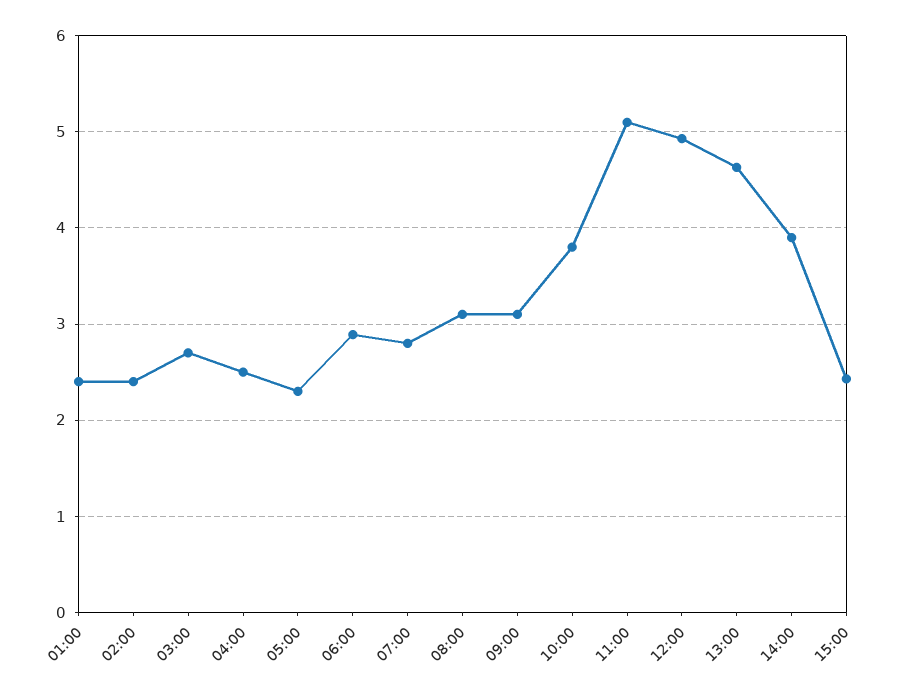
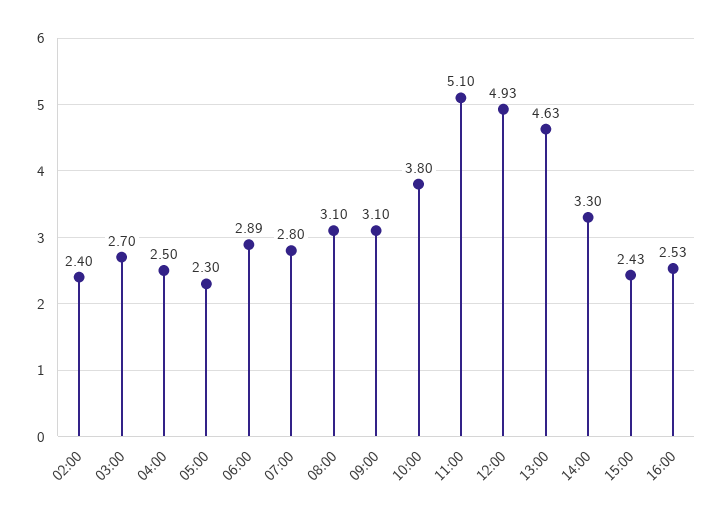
01:00: 2.4 -> none
14:00: 3.9 -> 3.3
16:00: none -> 2.53

